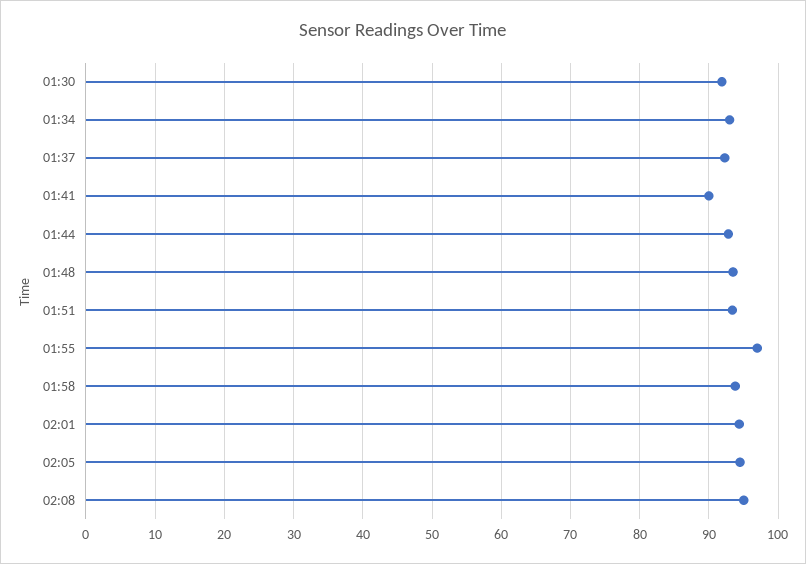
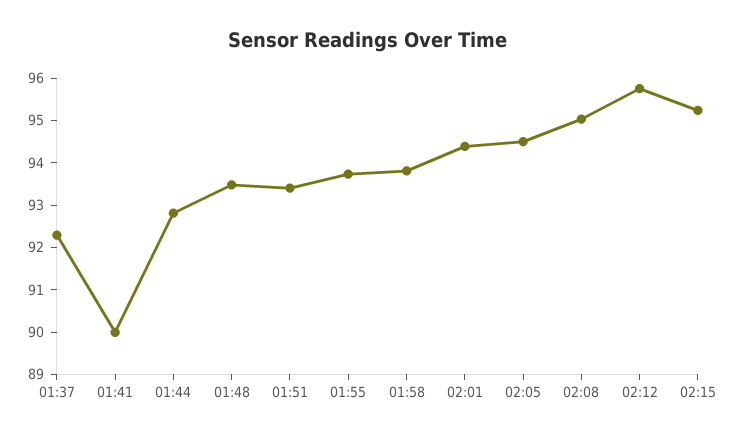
01:30: 92 -> none
01:34: 93 -> none
01:55: 97 -> 93.8
02:12: none -> 95.8
02:15: none -> 95.2

